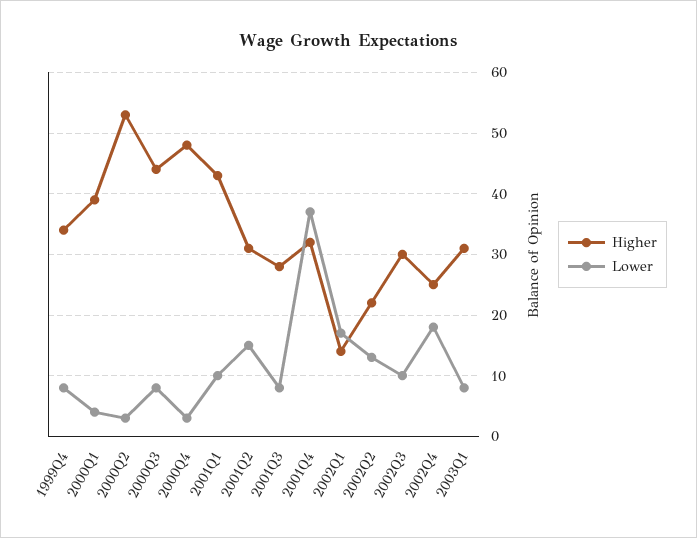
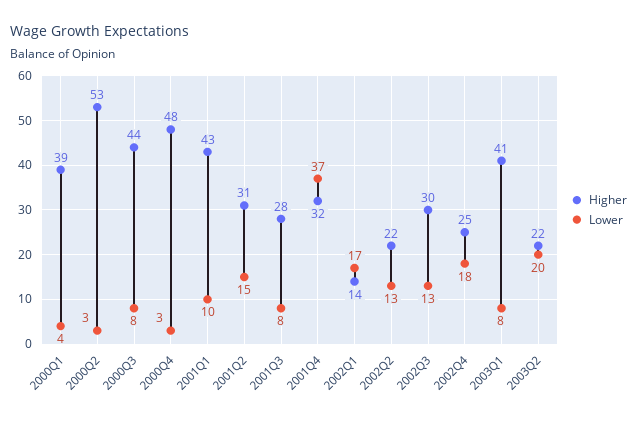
Higher, 1999Q4: 34 -> none
Lower, 1999Q4: 8 -> none
Lower, 2002Q3: 10 -> 13
Higher, 2003Q1: 31 -> 41
Higher, 2003Q2: none -> 22
Lower, 2003Q2: none -> 20

